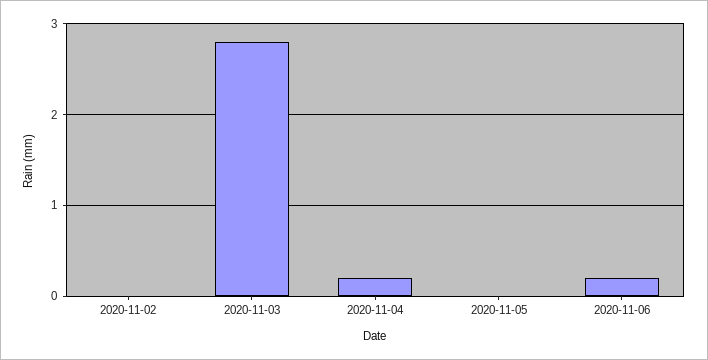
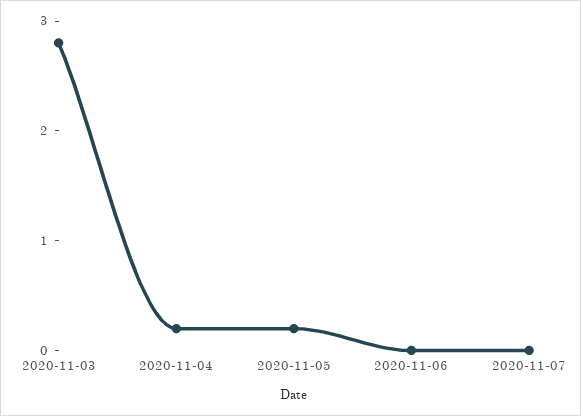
2020-11-02: 0 -> none
2020-11-05: 0 -> 0.2
2020-11-06: 0.2 -> 0
2020-11-07: none -> 0

